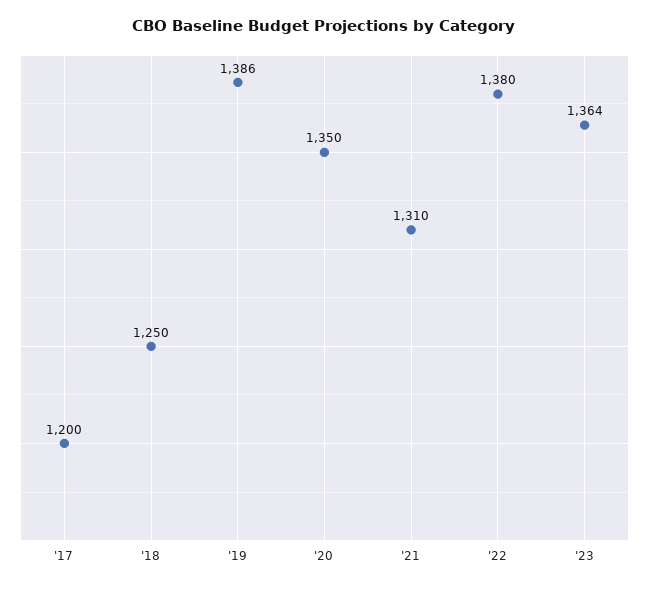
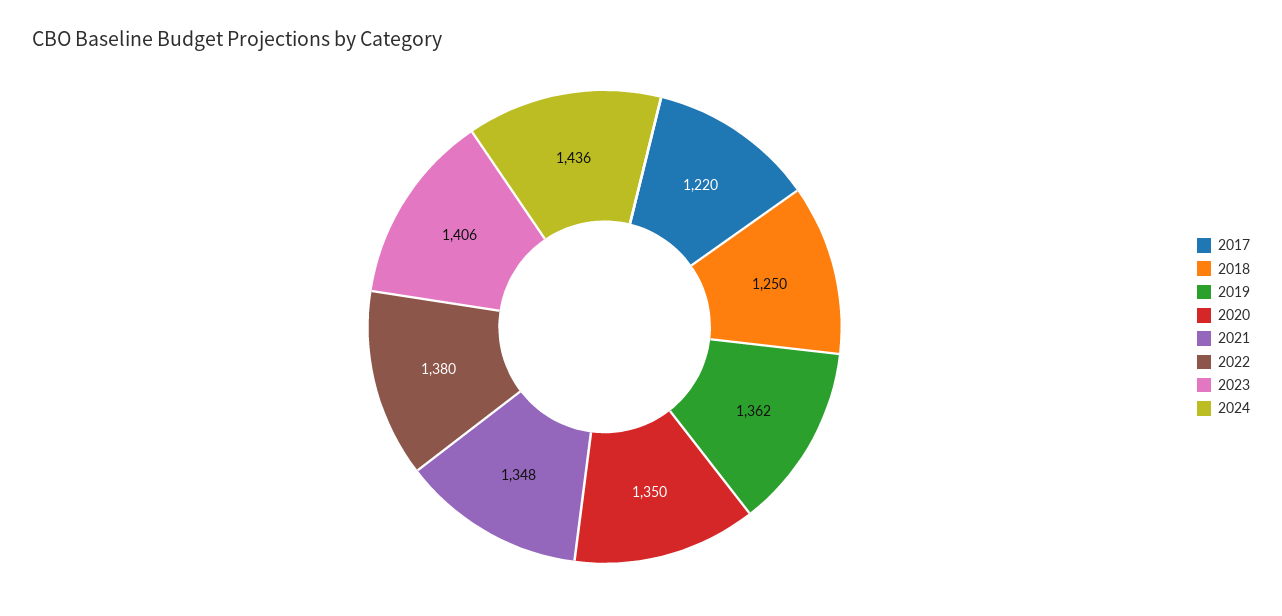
'17: 1200 -> 1220
'19: 1386 -> 1362
'21: 1310 -> 1348
'23: 1364 -> 1406
2024: none -> 1436

